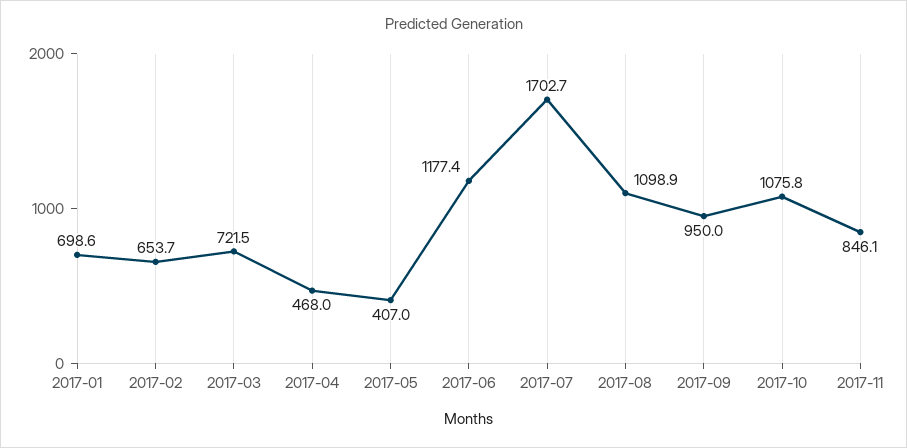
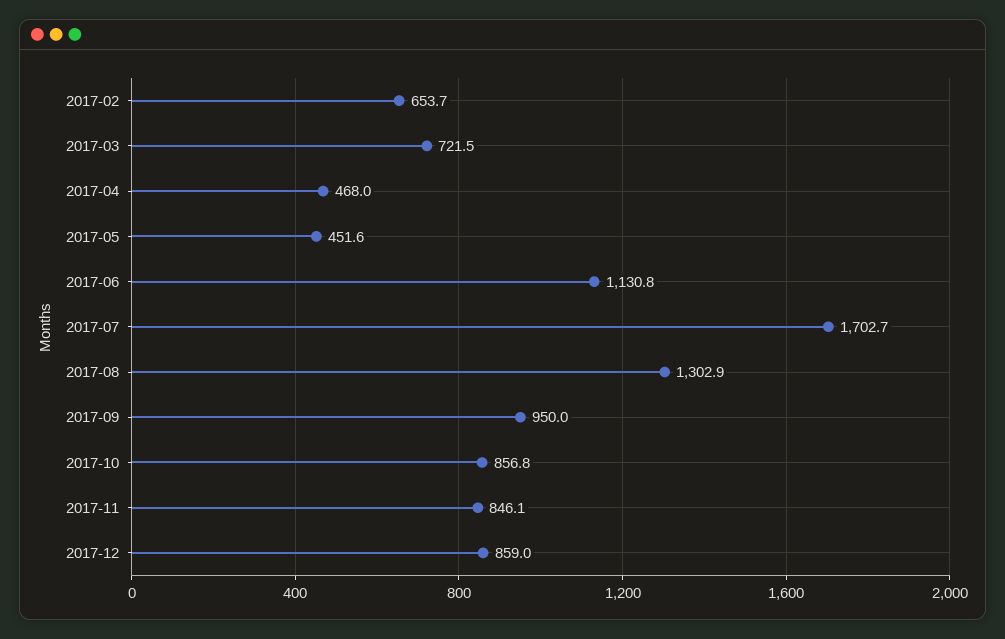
2017-01: 698.6 -> none
2017-05: 407 -> 451.6
2017-06: 1177.4 -> 1130.8
2017-08: 1098.9 -> 1302.9
2017-10: 1075.8 -> 856.8
2017-12: none -> 859

